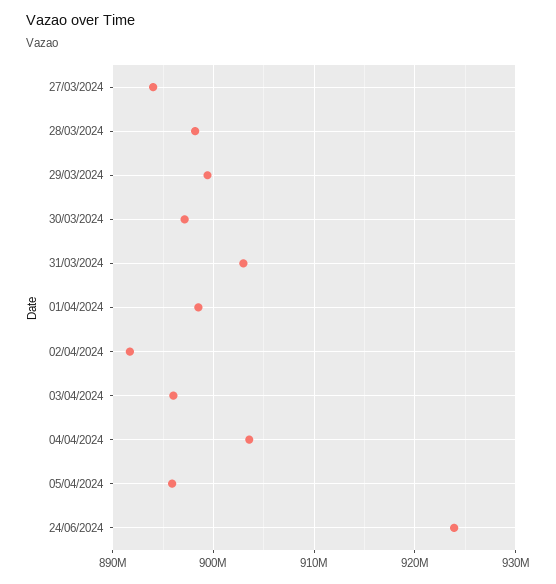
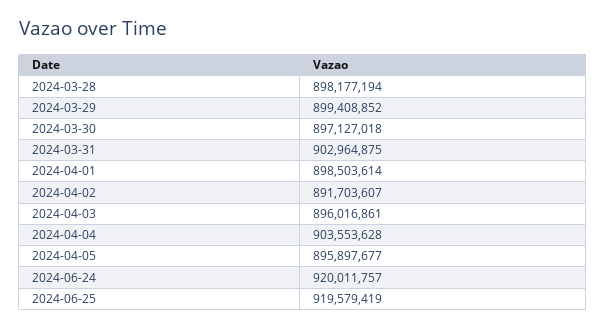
27/03/2024: 894000000 -> none
24/06/2024: 924000000 -> 920011757
2024-06-25: none -> 919579419

